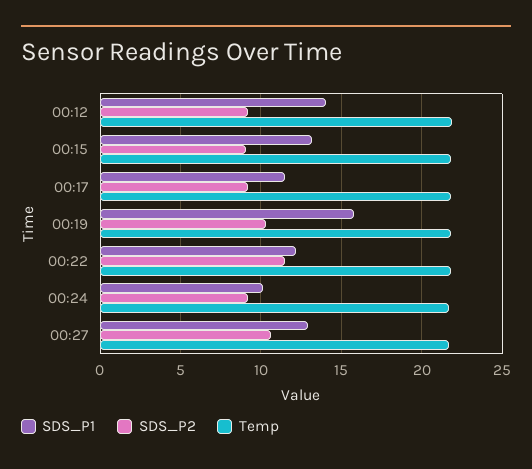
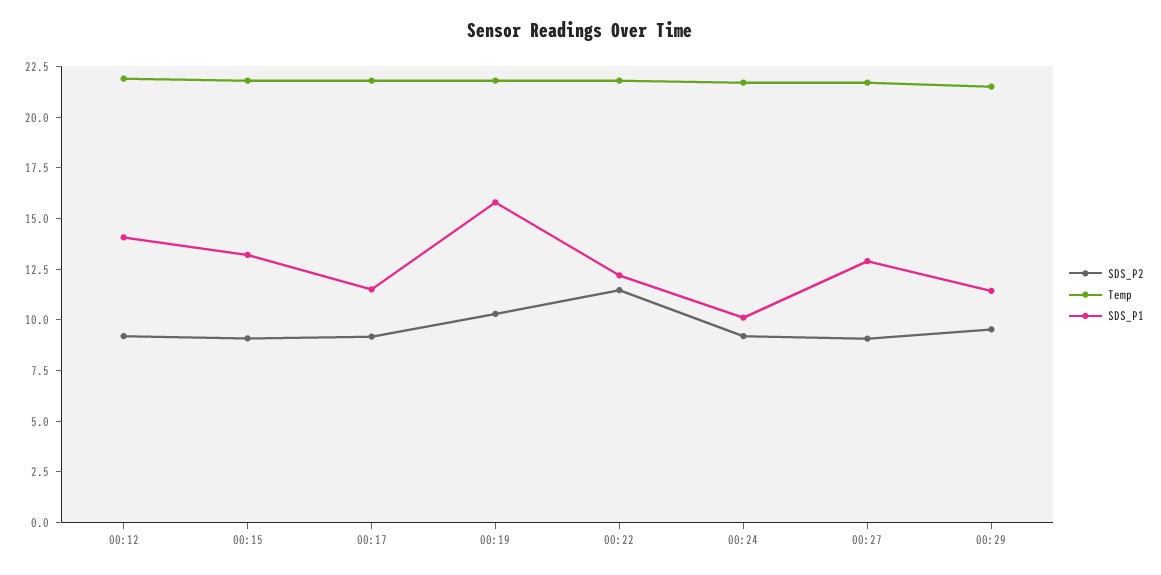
SDS_P2, 00:27: 10.5 -> 9
SDS_P2, 00:29: none -> 9.5
Temp, 00:29: none -> 21.5
SDS_P1, 00:29: none -> 11.5

